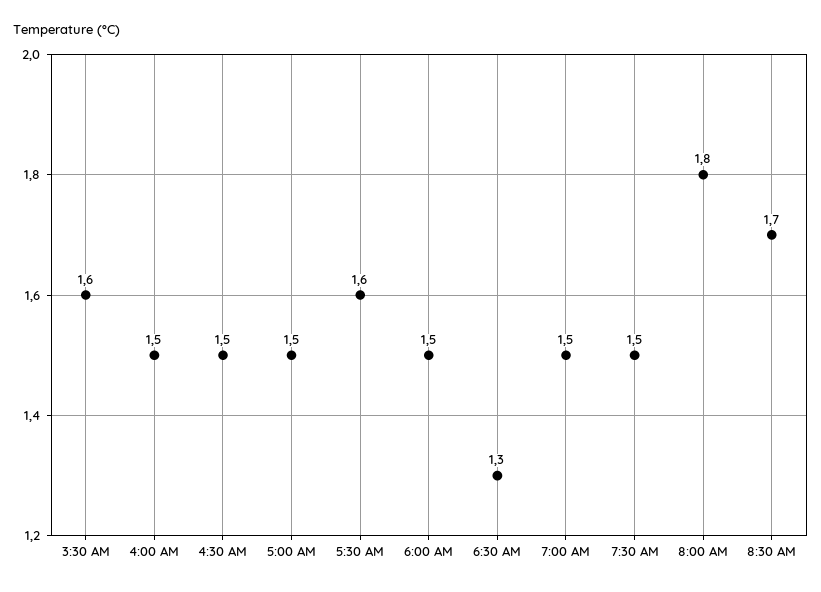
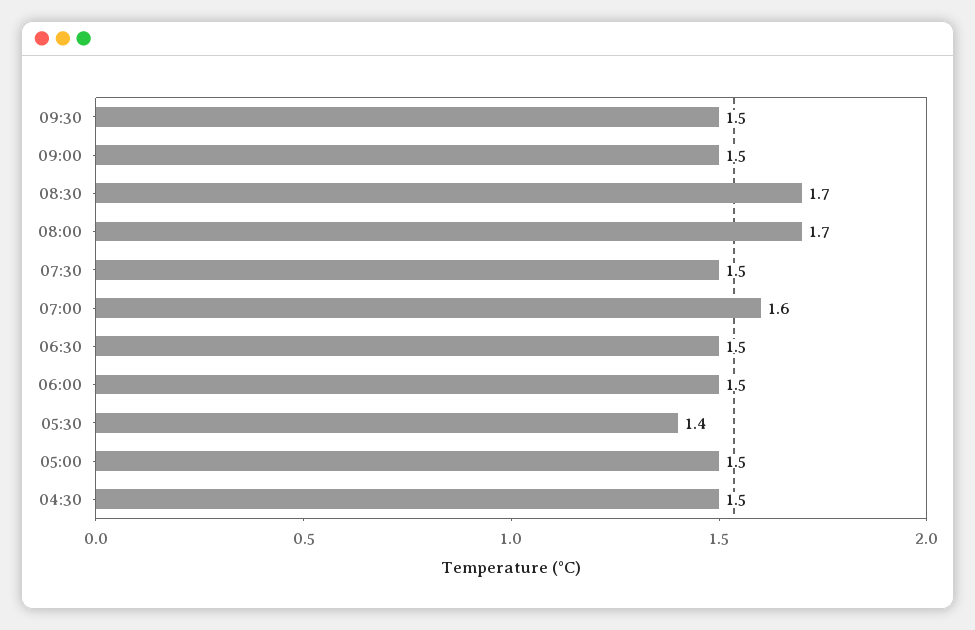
3:30 AM: 1.6 -> none
4:00 AM: 1.5 -> none
5:30 AM: 1.6 -> 1.4
6:30 AM: 1.3 -> 1.5
7:00 AM: 1.5 -> 1.6
8:00 AM: 1.8 -> 1.7
09:30: none -> 1.5
09:00: none -> 1.5

